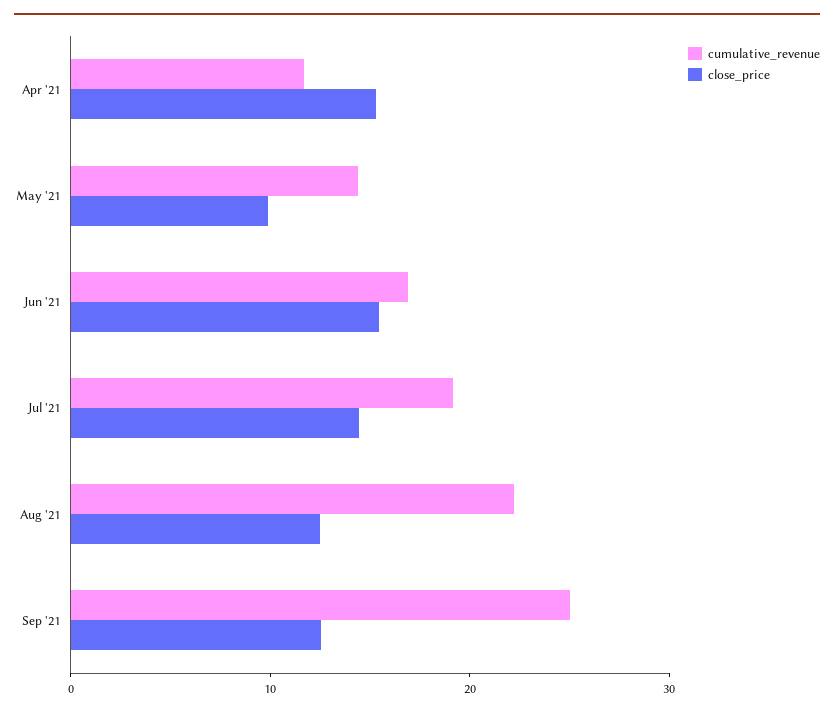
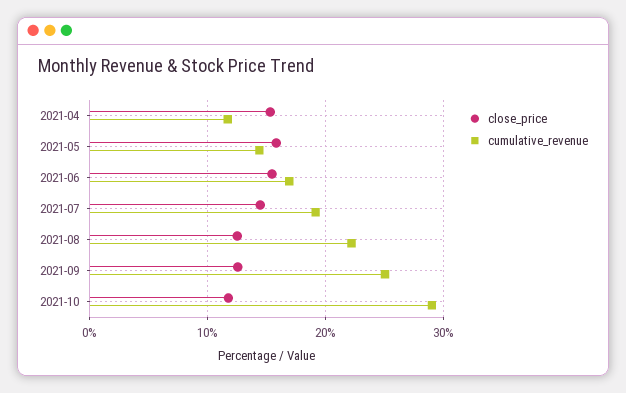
close_price, May '21: 10 -> 16
close_price, 2021-10: none -> 12
cumulative_revenue, 2021-10: none -> 29

